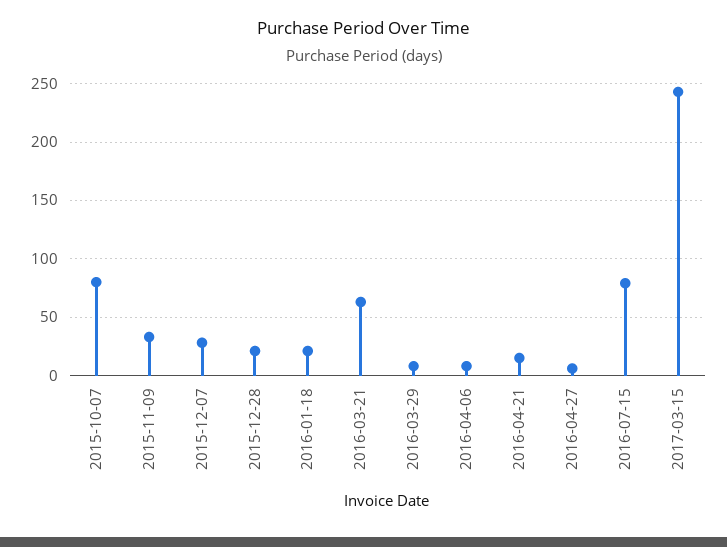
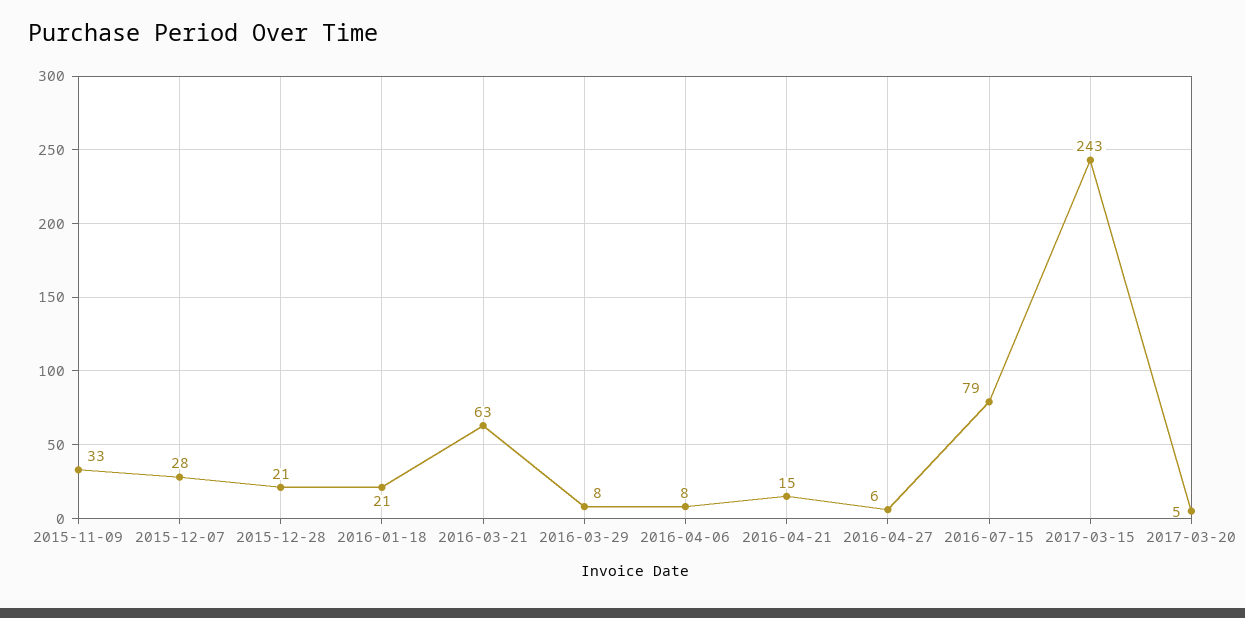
2015-10-07: 80 -> none
2017-03-20: none -> 5

